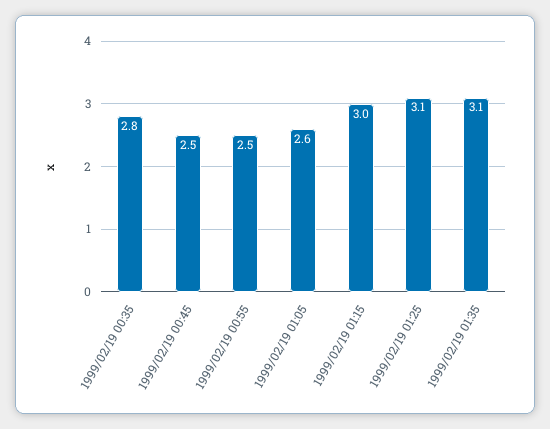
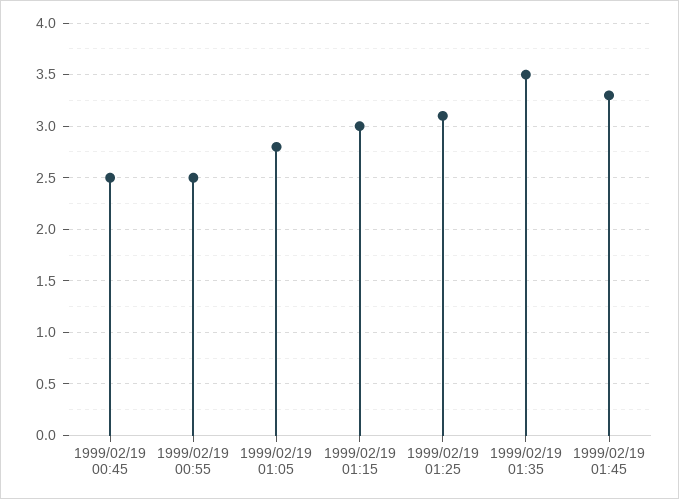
1999/02/19 00:35: 2.8 -> none
1999/02/19 01:05: 2.6 -> 2.8
1999/02/19 01:35: 3.1 -> 3.5
1999/02/19 01:45: none -> 3.3

